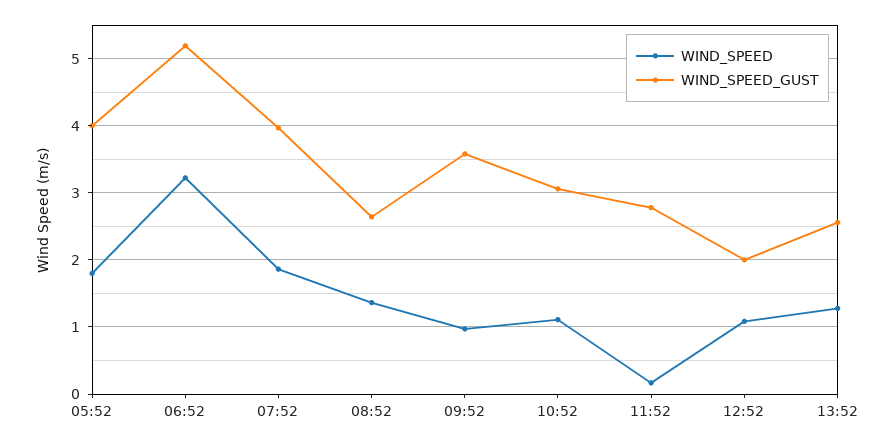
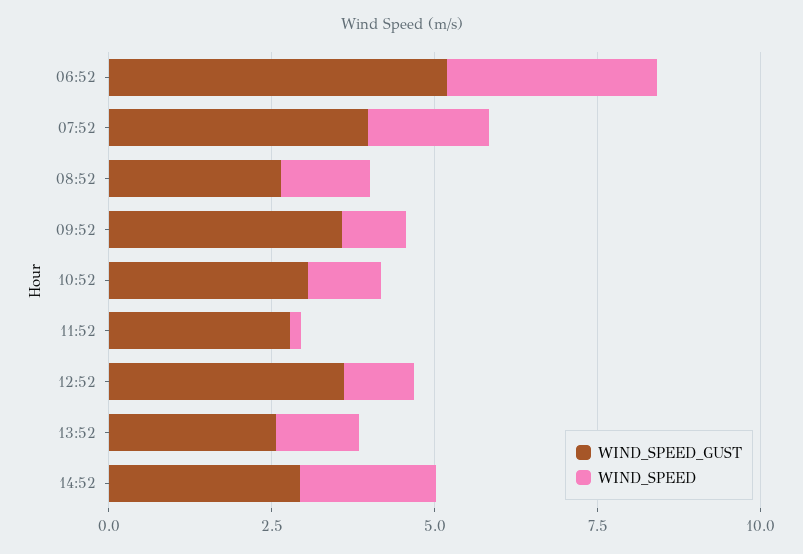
WIND_SPEED, 05:52: 1.8 -> none
WIND_SPEED_GUST, 05:52: 4 -> none
WIND_SPEED_GUST, 12:52: 2 -> 3.5
WIND_SPEED_GUST, 14:52: none -> 3
WIND_SPEED, 14:52: none -> 2

